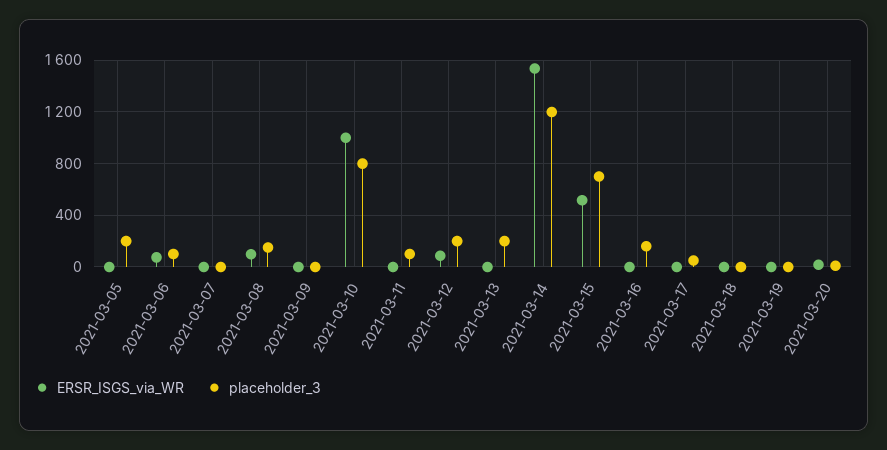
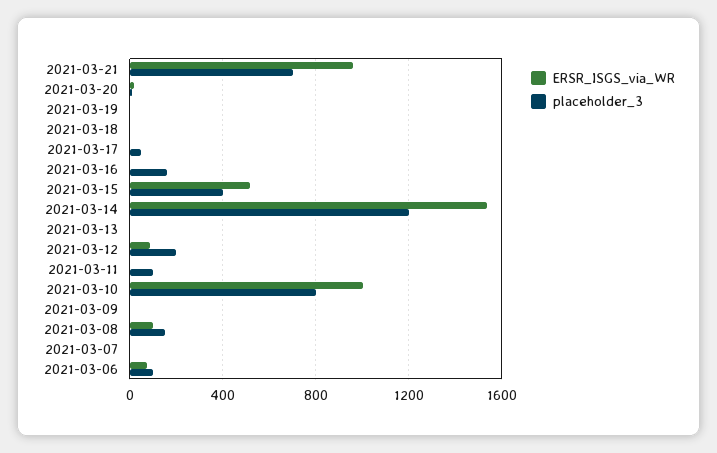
ERSR_ISGS_via_WR, 2021-03-05: 0 -> none
placeholder_3, 2021-03-05: 200 -> none
placeholder_3, 2021-03-13: 200 -> 0
placeholder_3, 2021-03-15: 700 -> 400
ERSR_ISGS_via_WR, 2021-03-21: none -> 950
placeholder_3, 2021-03-21: none -> 700

